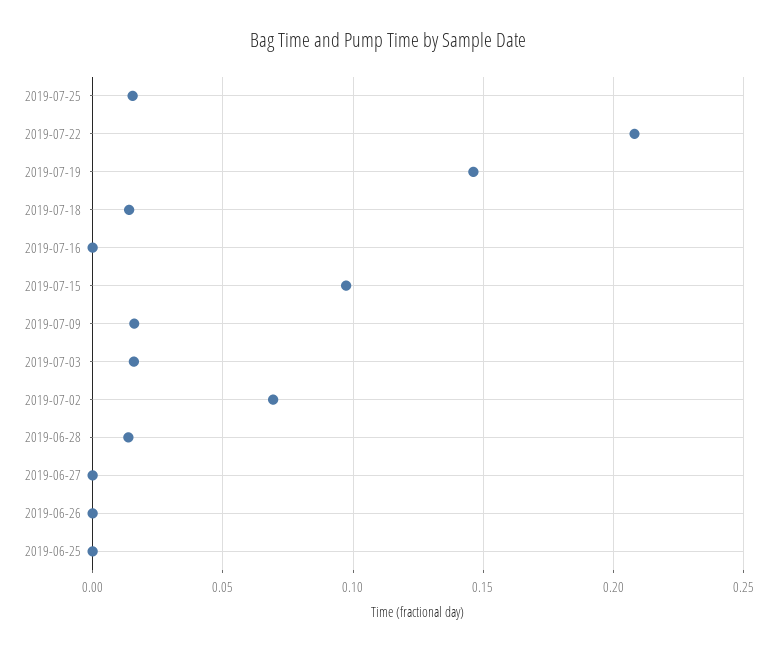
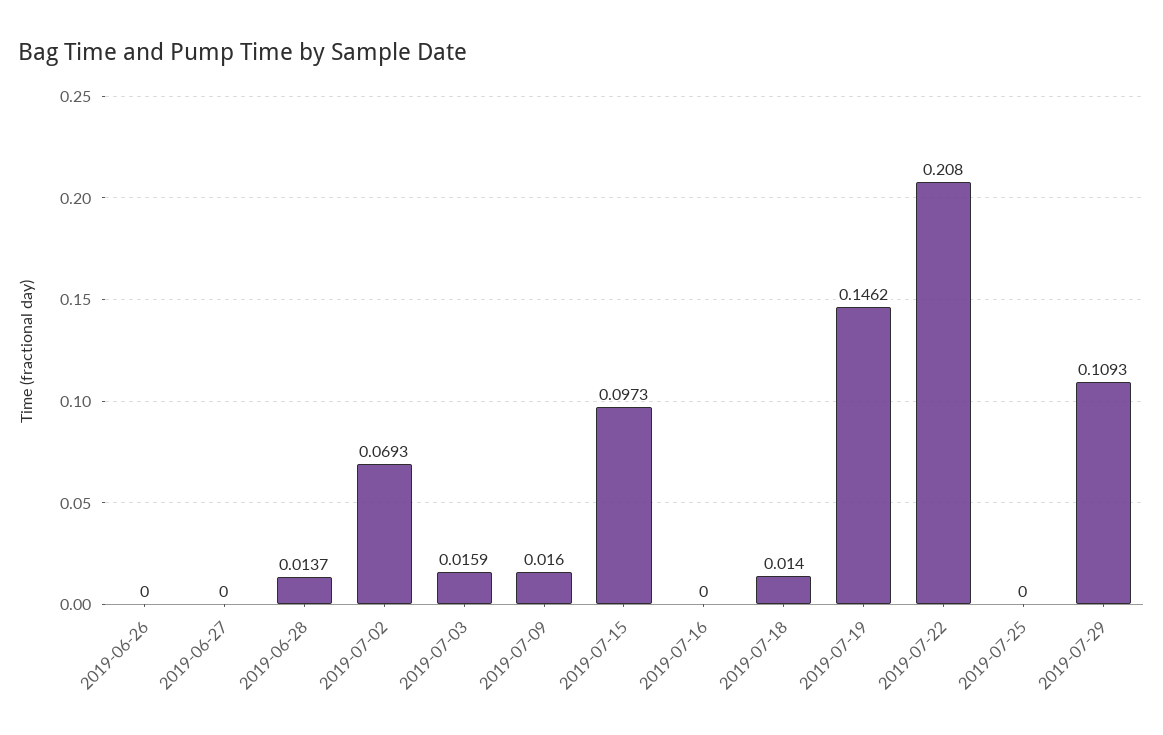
2019-07-25: 0.015 -> 0
2019-06-25: 0 -> none
2019-07-29: none -> 0.1093

